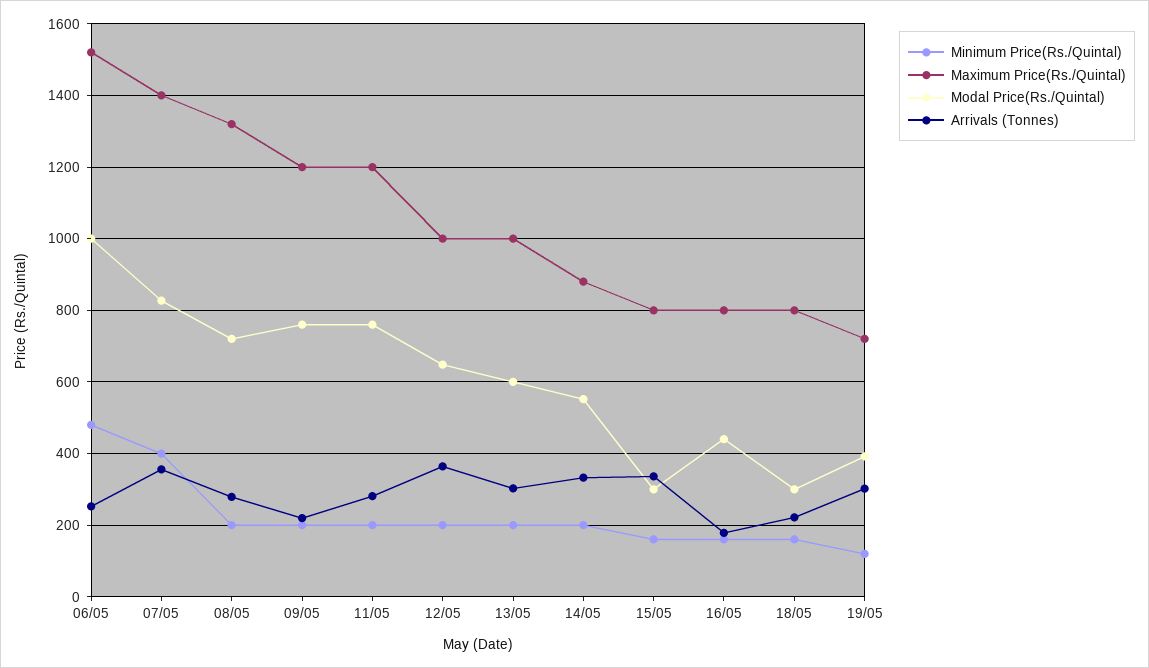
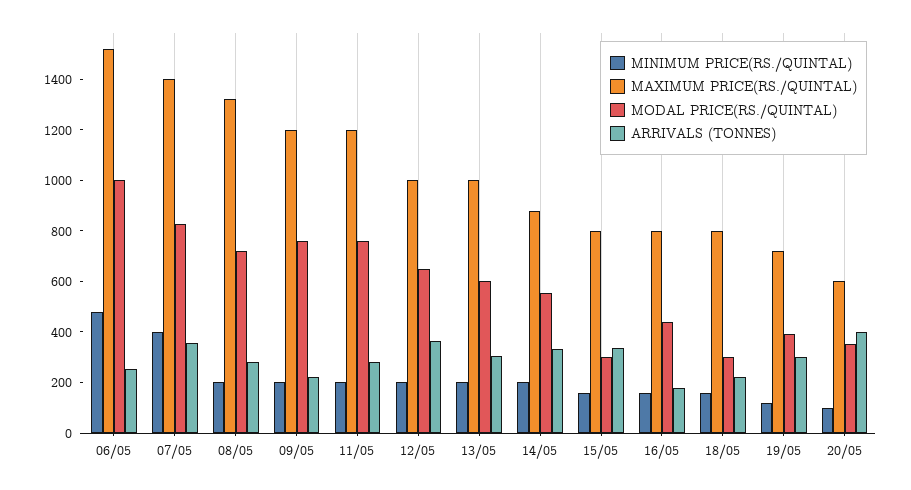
Minimum Price(Rs./Quintal), 20/05: none -> 100
Maximum Price(Rs./Quintal), 20/05: none -> 600
Modal Price(Rs./Quintal), 20/05: none -> 350
Arrivals (Tonnes), 20/05: none -> 400

